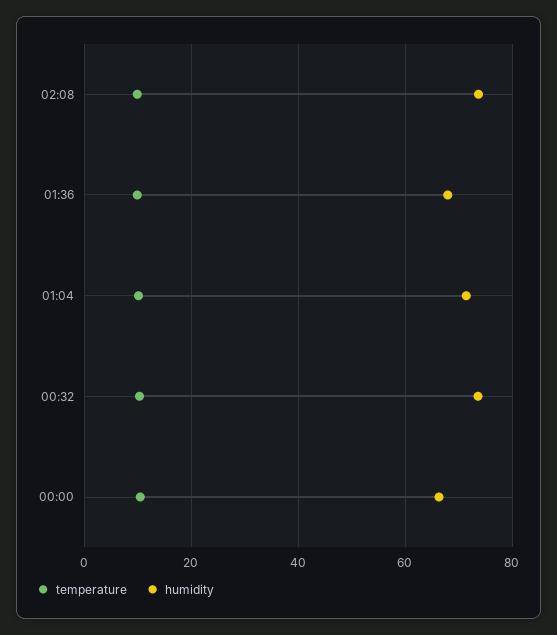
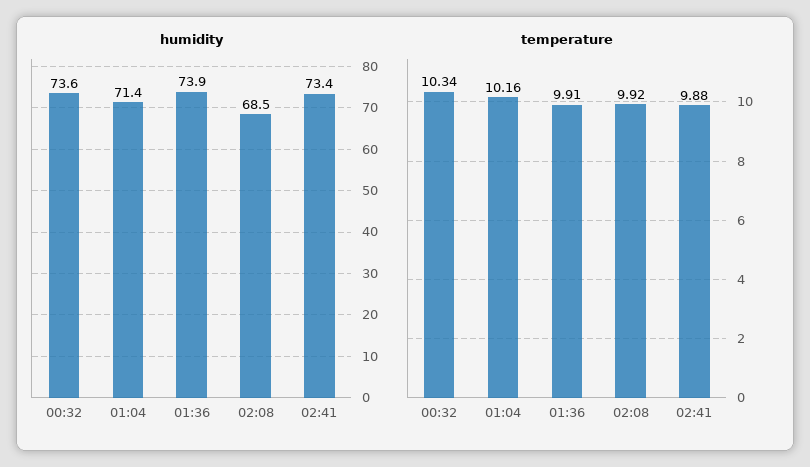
humidity, 02:08: 74 -> 68.5
humidity, 01:36: 68 -> 73.9
temperature, 00:00: 10 -> none
humidity, 00:00: 66 -> none
humidity, 02:41: none -> 73.4
temperature, 02:41: none -> 9.88

